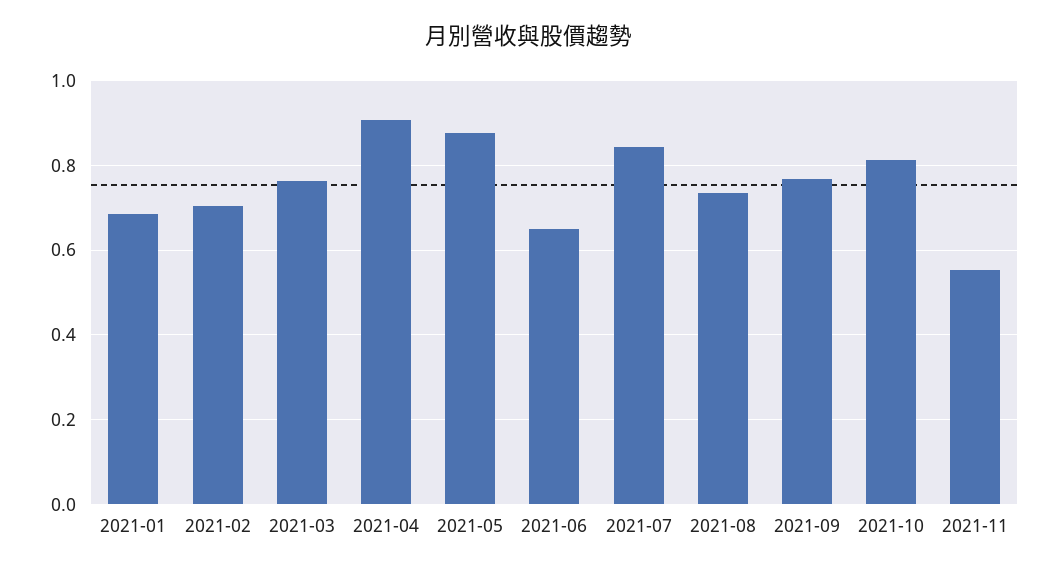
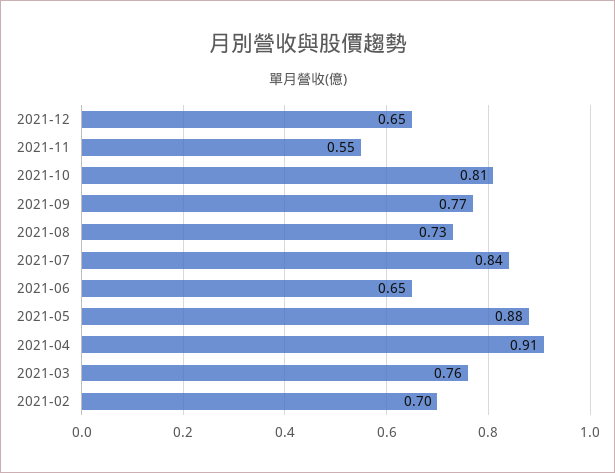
2021-01: 0.68 -> none
2021-12: none -> 0.65

